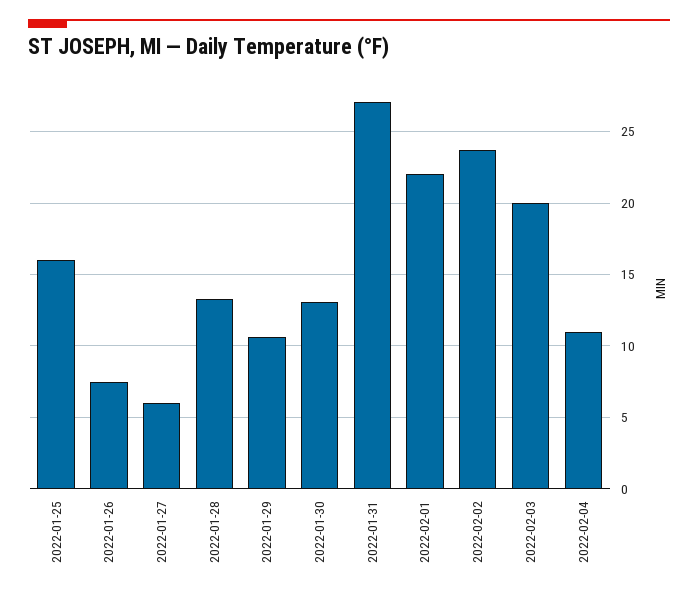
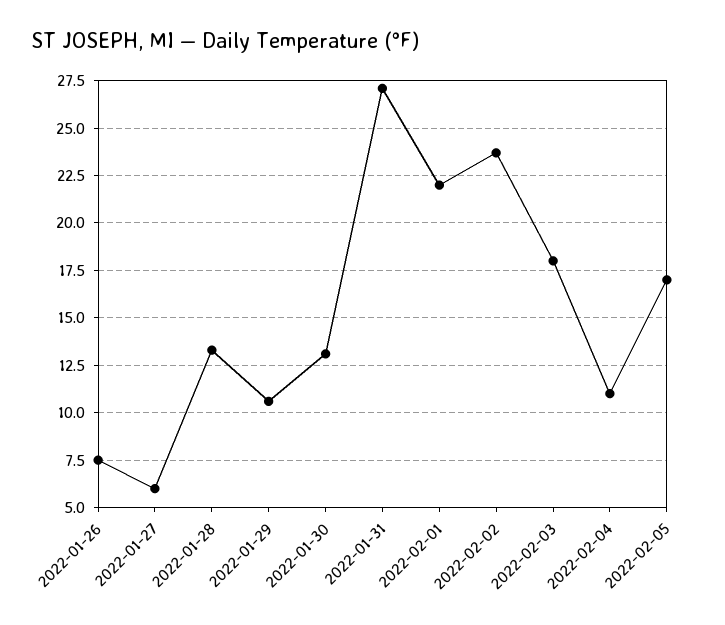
2022-01-25: 16 -> none
2022-02-03: 20 -> 18
2022-02-05: none -> 17

